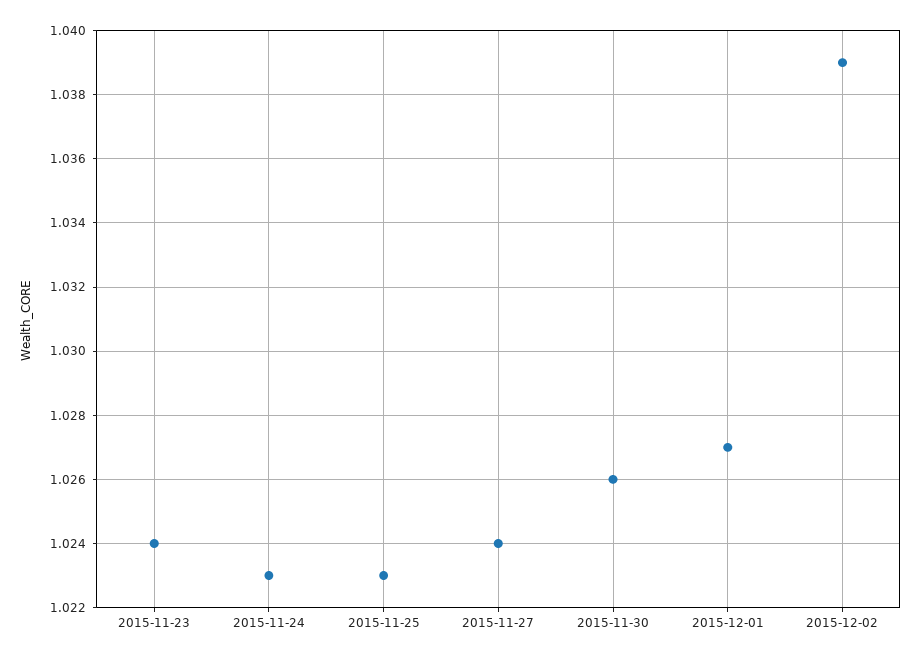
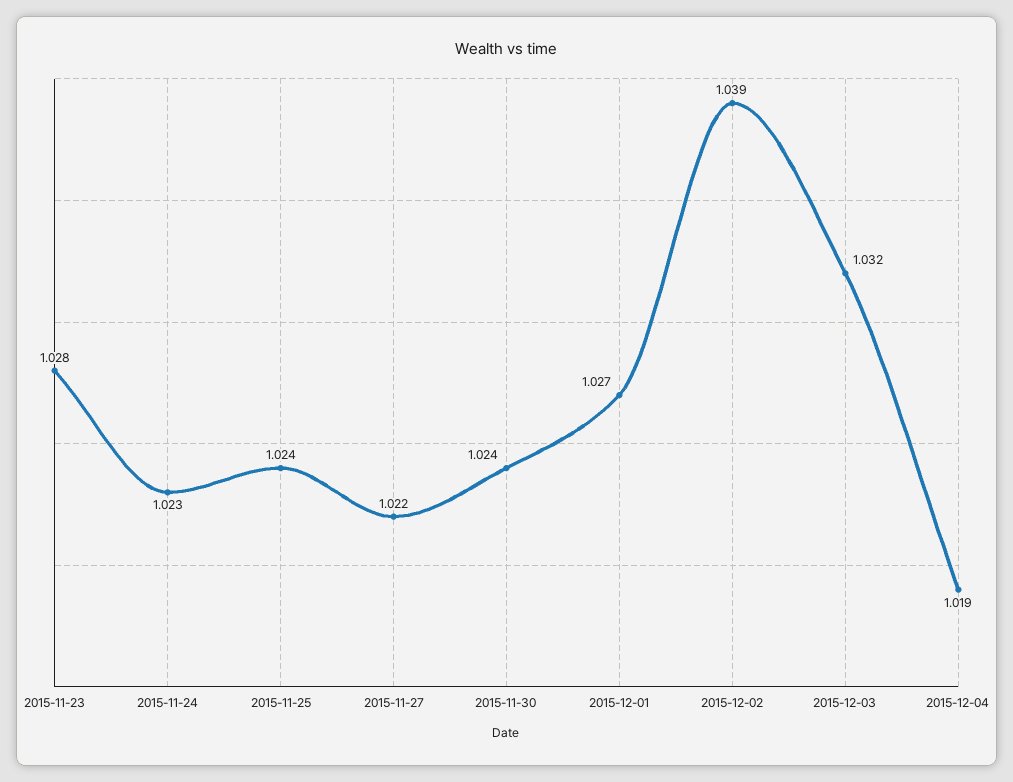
2015-11-23: 1.024 -> 1.028
2015-11-25: 1.023 -> 1.024
2015-11-27: 1.024 -> 1.022
2015-11-30: 1.026 -> 1.024
2015-12-03: none -> 1.032
2015-12-04: none -> 1.019

